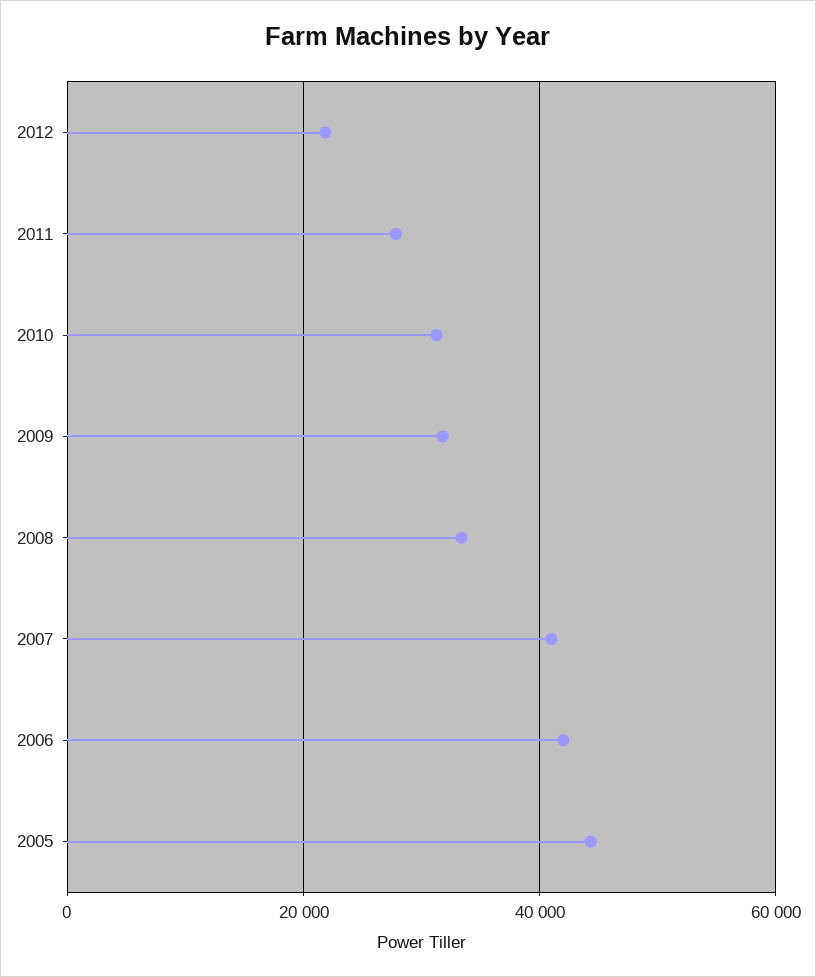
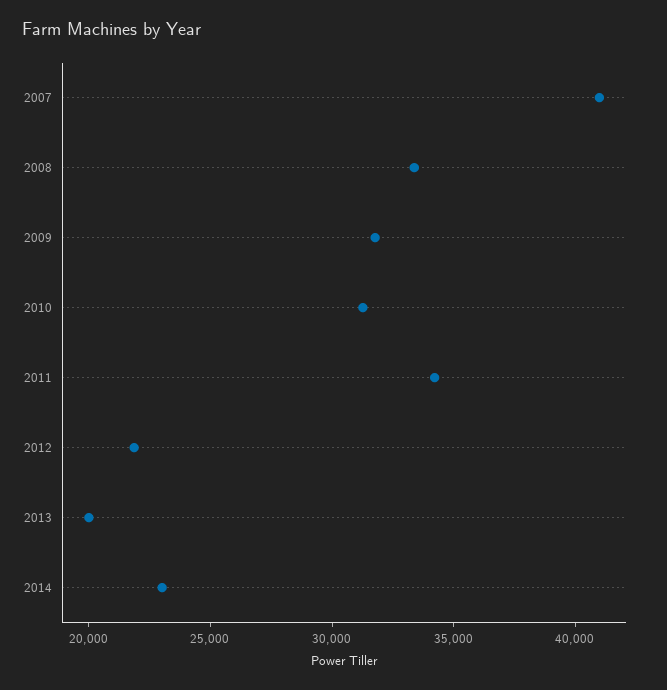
2011: 28000 -> 34000
2006: 42000 -> none
2005: 44000 -> none
2013: none -> 20000
2014: none -> 23000

